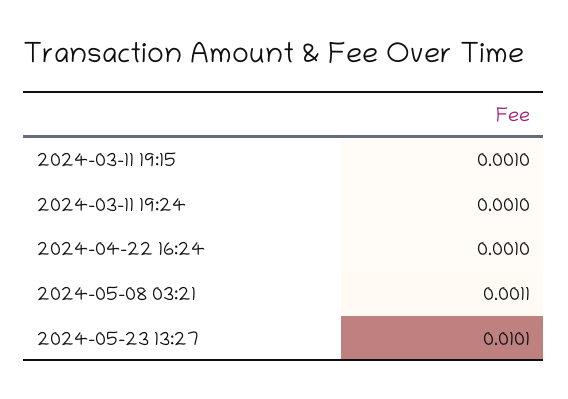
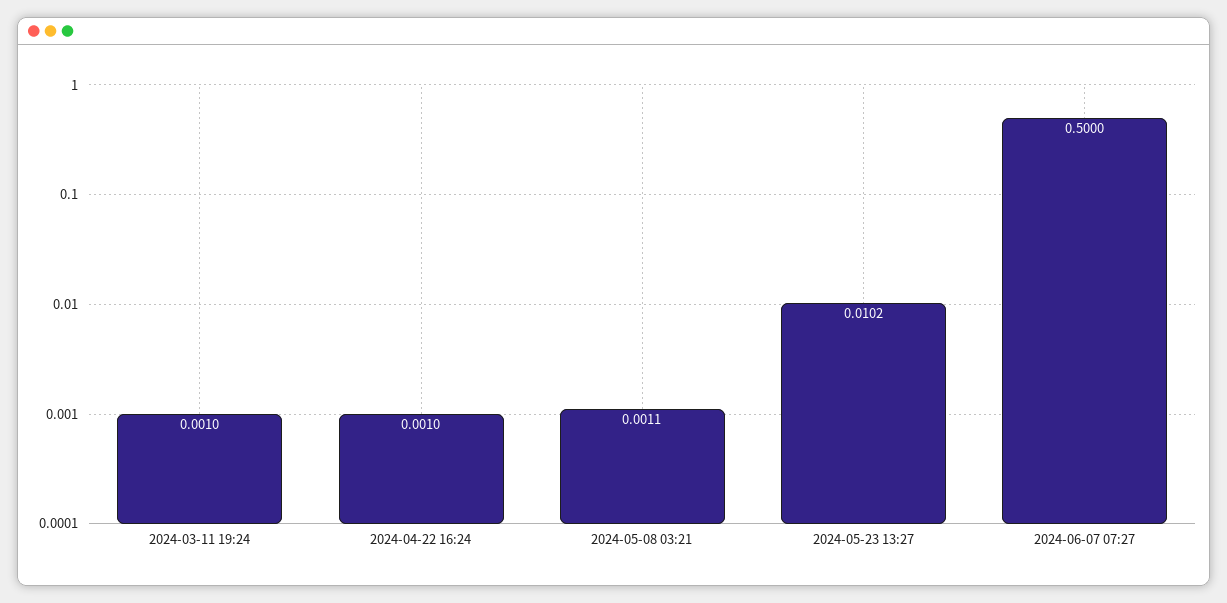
2024-03-11 19:15: 0.001 -> none
2024-05-23 13:27: 0.0101 -> 0.0102
2024-06-07 07:27: none -> 0.5

